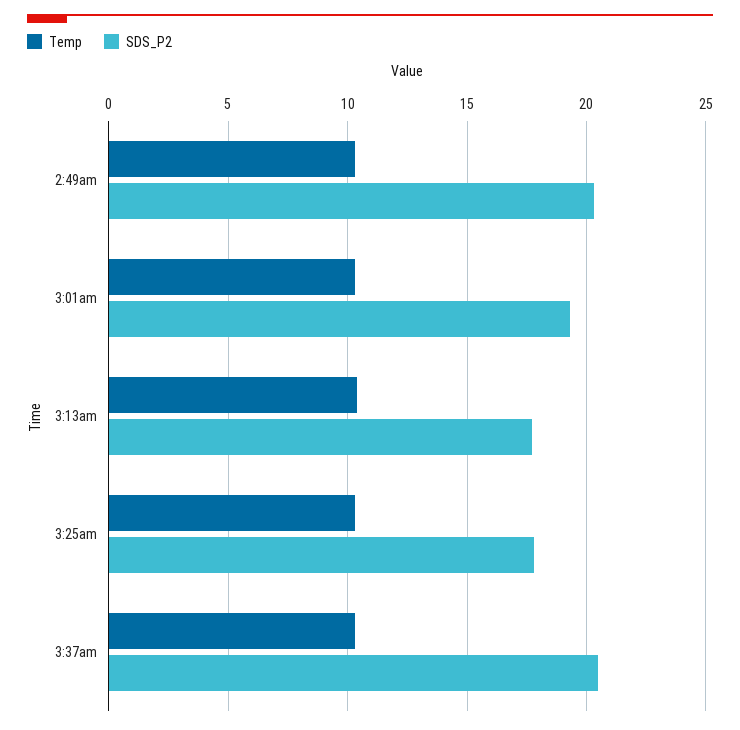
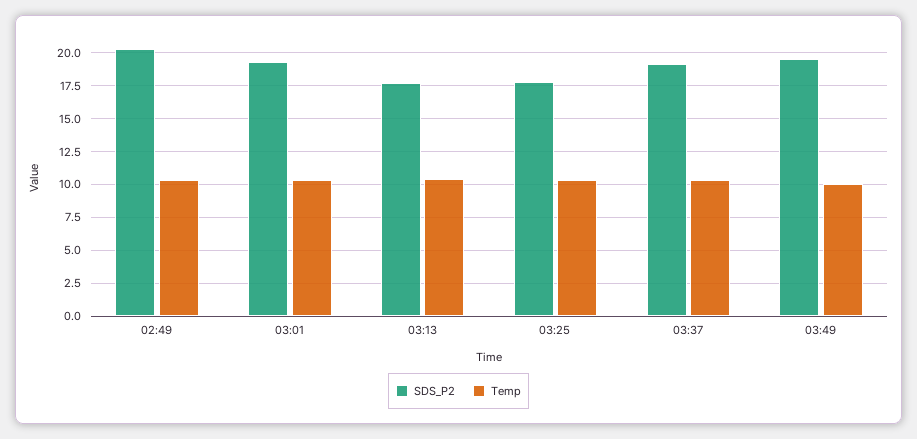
SDS_P2, 3:37am: 20.5 -> 19
SDS_P2, 03:49: none -> 19.5
Temp, 03:49: none -> 10

